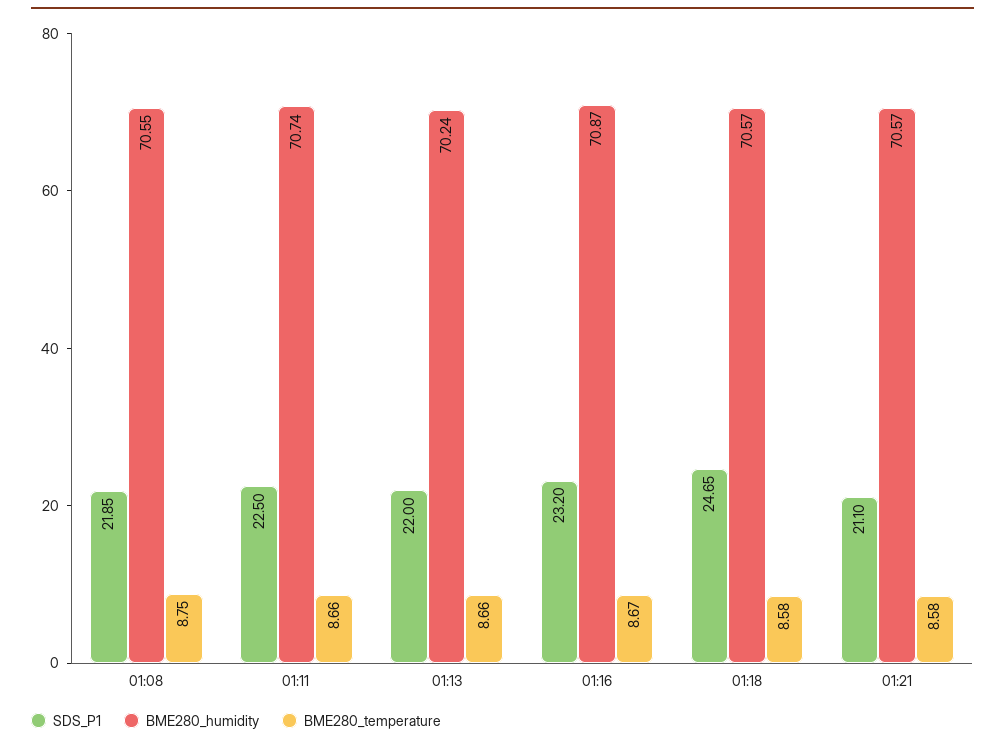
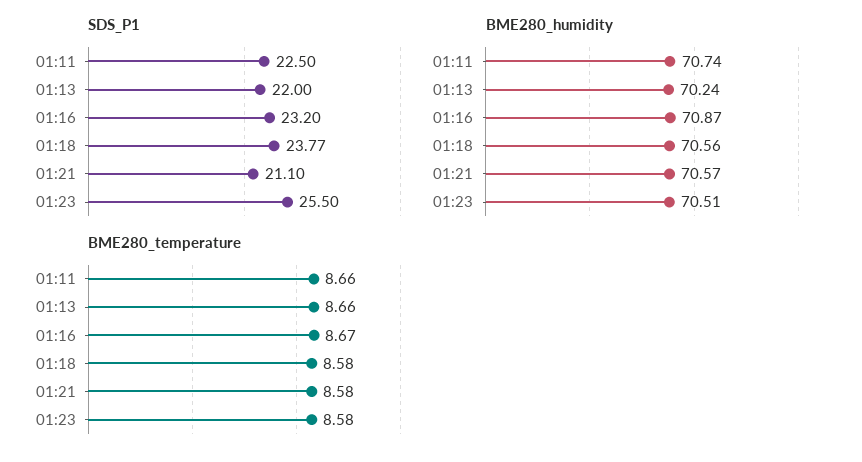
SDS_P1, 01:08: 21.85 -> none
BME280_humidity, 01:08: 70.55 -> none
BME280_temperature, 01:08: 8.75 -> none
SDS_P1, 01:18: 24.65 -> 23.77
BME280_humidity, 01:18: 70.57 -> 70.56
SDS_P1, 01:23: none -> 25.5
BME280_humidity, 01:23: none -> 70.51
BME280_temperature, 01:23: none -> 8.58

